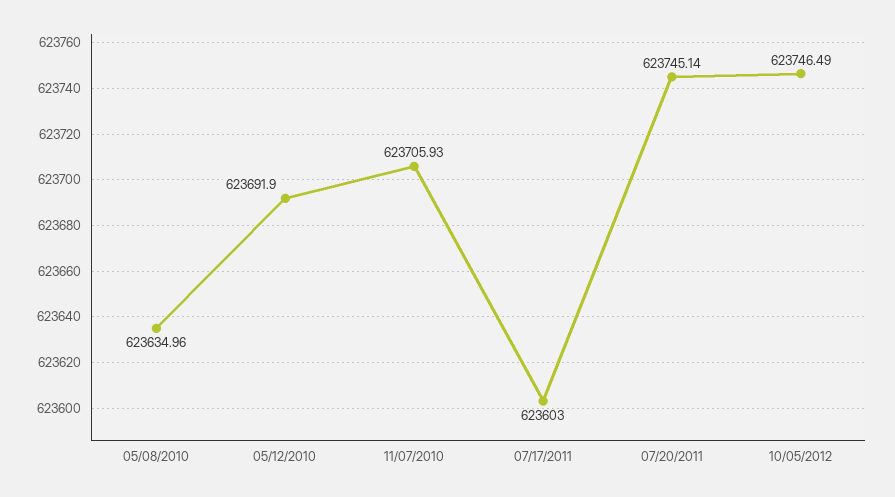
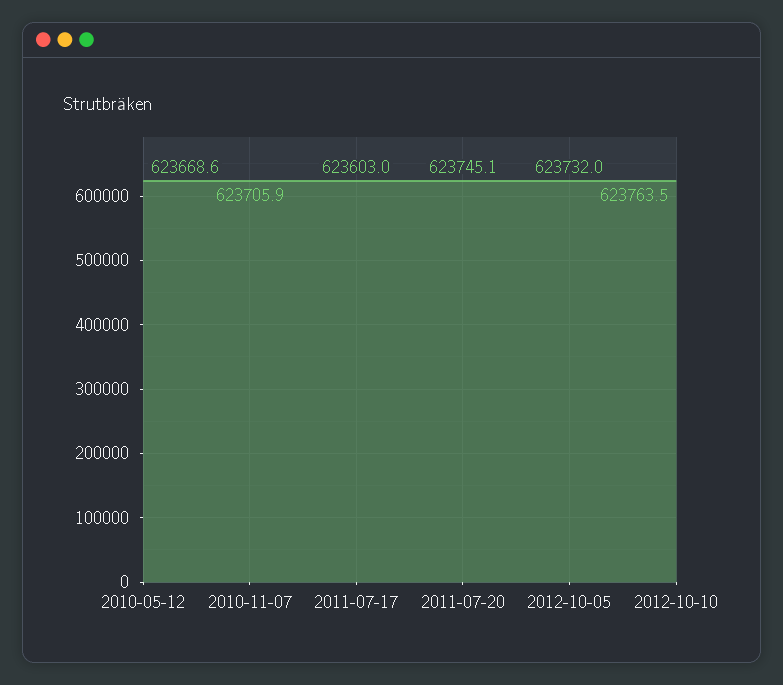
05/08/2010: 623634.96 -> none
05/12/2010: 623691.9 -> 623668.6
10/05/2012: 623746.49 -> 623732
2012-10-10: none -> 623763.5

